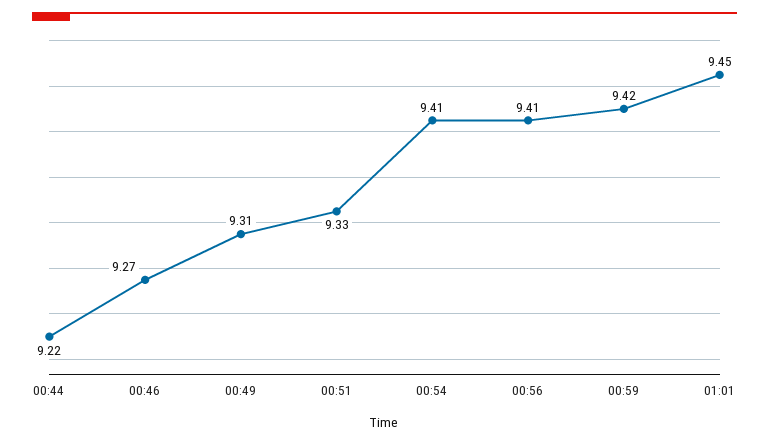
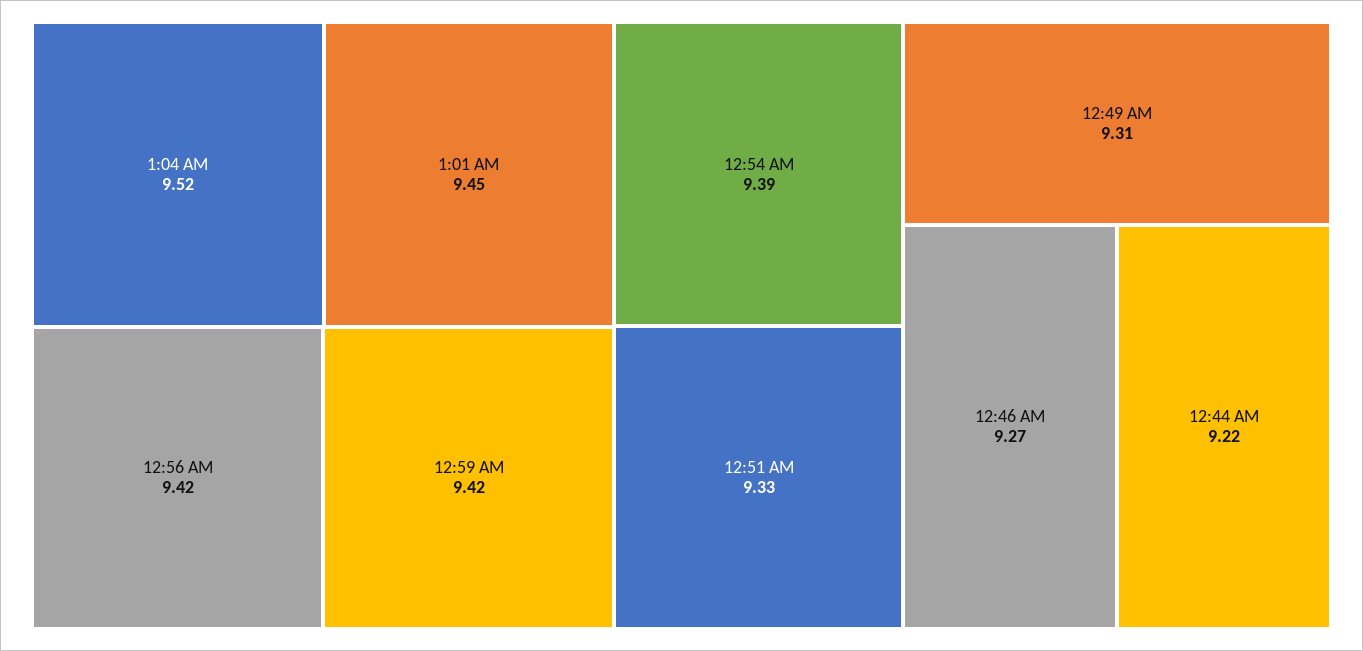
00:54: 9.41 -> 9.39
00:56: 9.41 -> 9.42
1:04 AM: none -> 9.52

